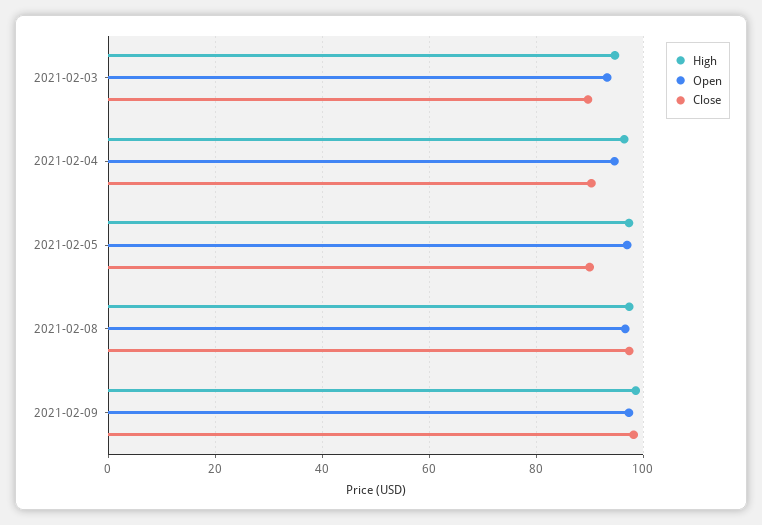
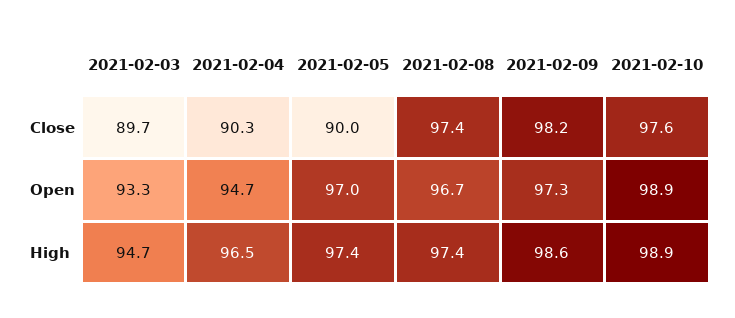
Close, 2021-02-10: none -> 97.6
Open, 2021-02-10: none -> 98.9
High, 2021-02-10: none -> 98.9

